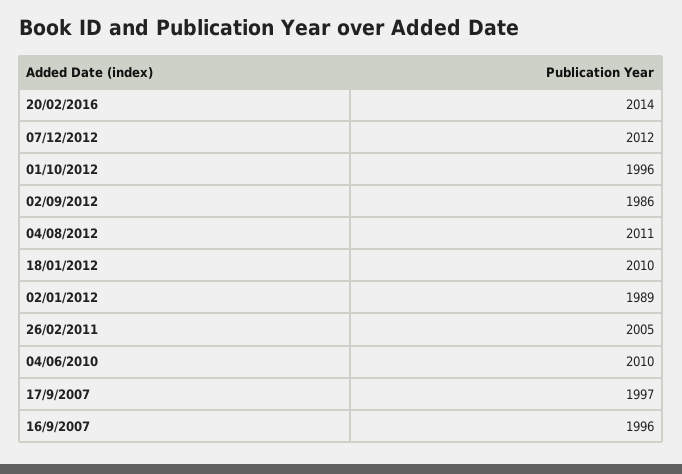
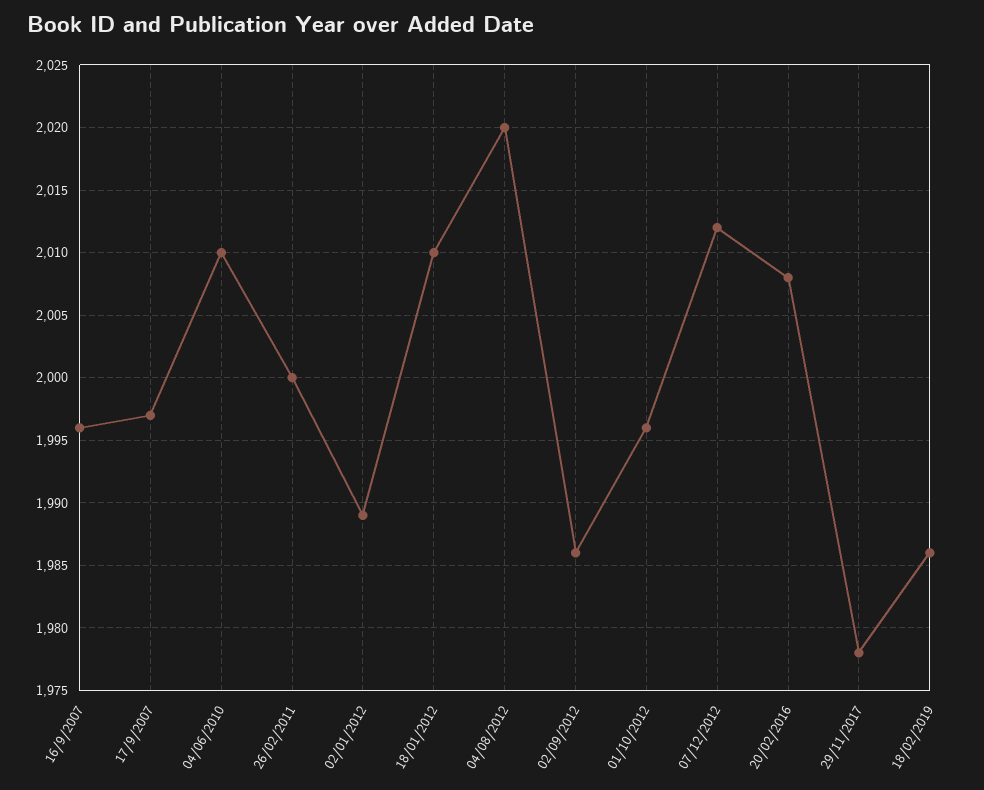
20/02/2016: 2014 -> 2008
04/08/2012: 2011 -> 2020
26/02/2011: 2005 -> 2000
29/11/2017: none -> 1978
18/02/2019: none -> 1986

